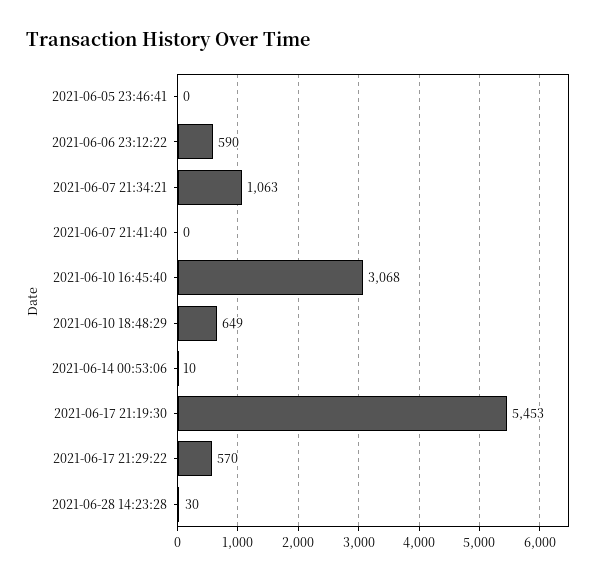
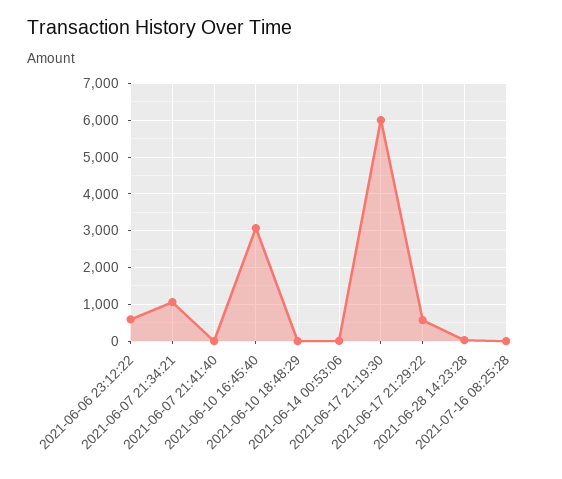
2021-06-05 23:46:41: 0 -> none
2021-06-10 18:48:29: 649 -> 0
2021-06-17 21:19:30: 5453 -> 6000
2021-07-16 08:25:28: none -> 0

